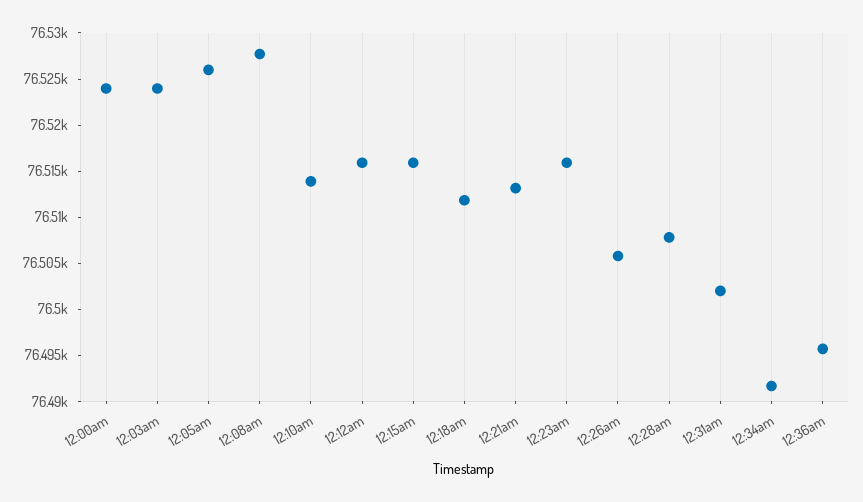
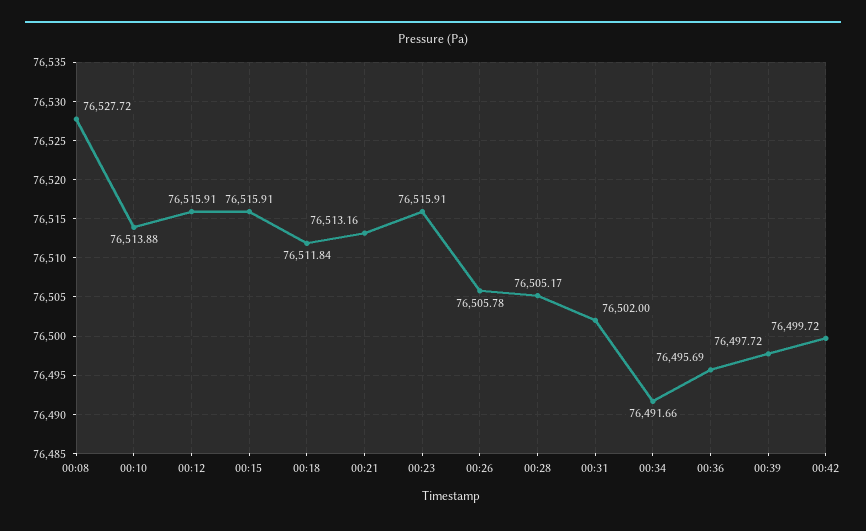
12:00am: 76524 -> none
12:03am: 76524 -> none
12:05am: 76526 -> none
12:28am: 76508 -> 76505.17
00:39: none -> 76497.72
00:42: none -> 76499.72

